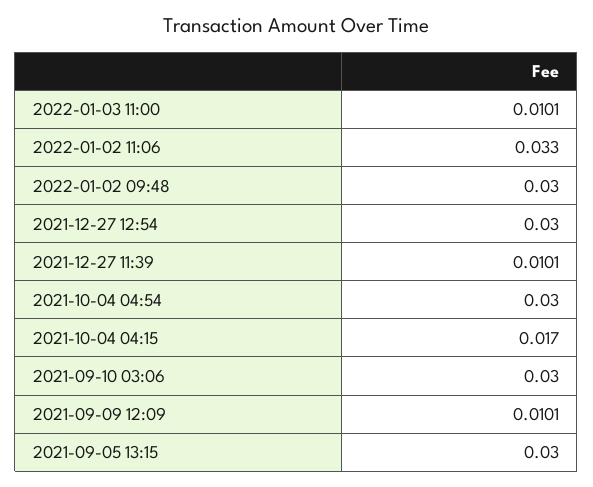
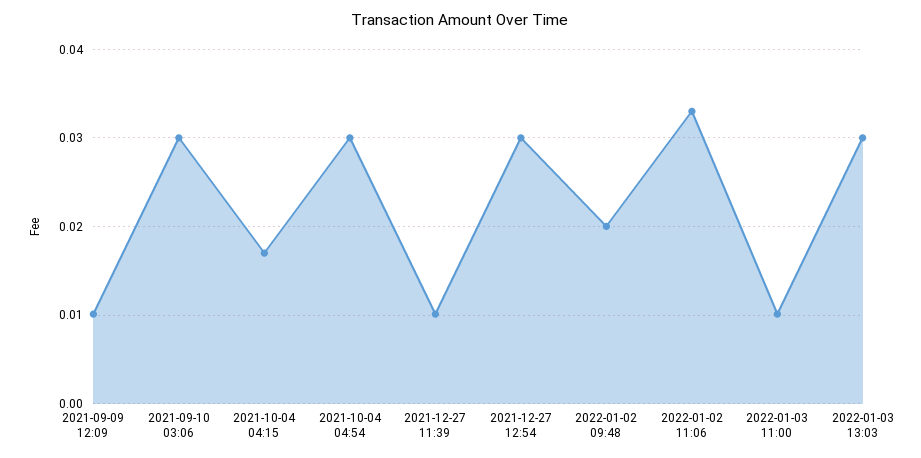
2022-01-02 09:48: 0.03 -> 0.02
2021-09-05 13:15: 0.03 -> none
2022-01-03 13:03: none -> 0.03

